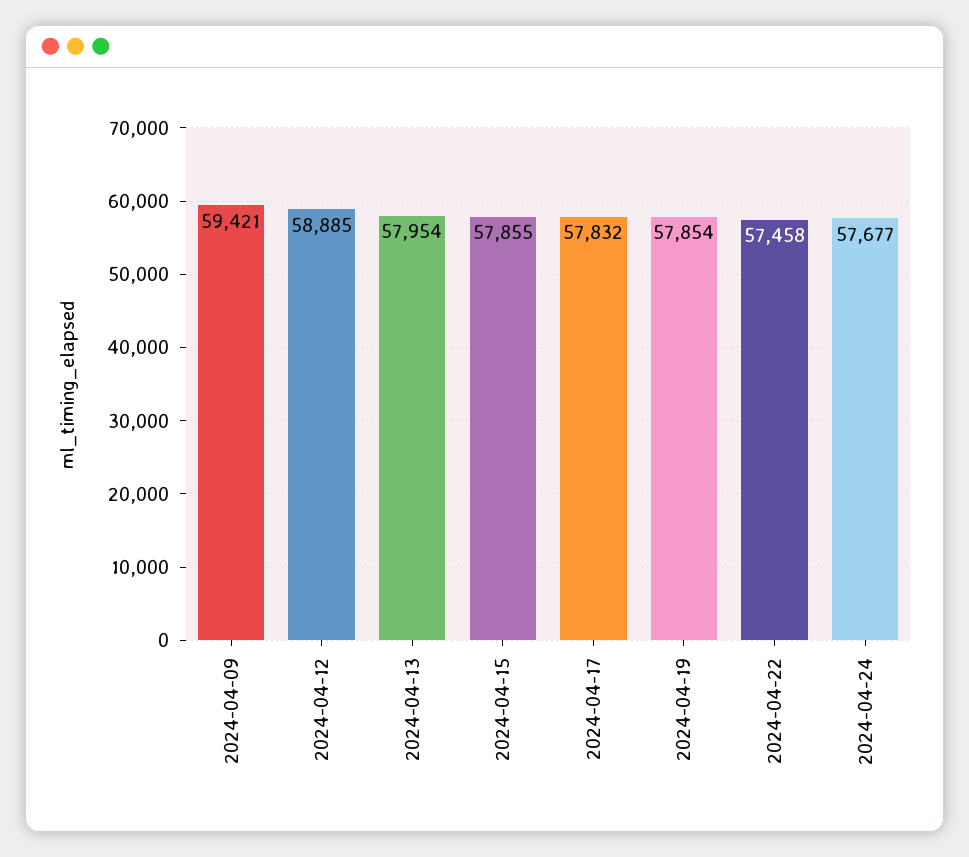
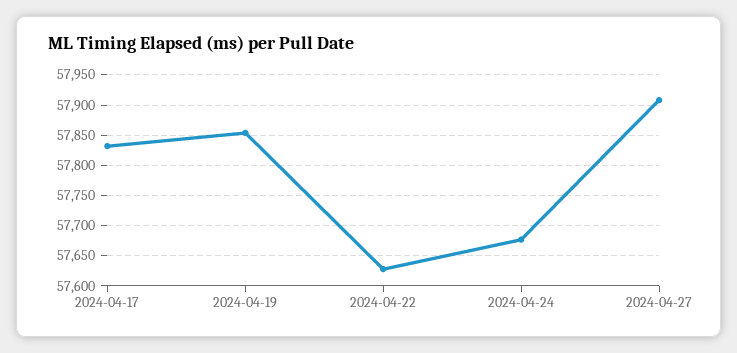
2024-04-09: 59421 -> none
2024-04-12: 58885 -> none
2024-04-13: 57954 -> none
2024-04-15: 57855 -> none
2024-04-22: 57458 -> 57630
2024-04-27: none -> 57910

